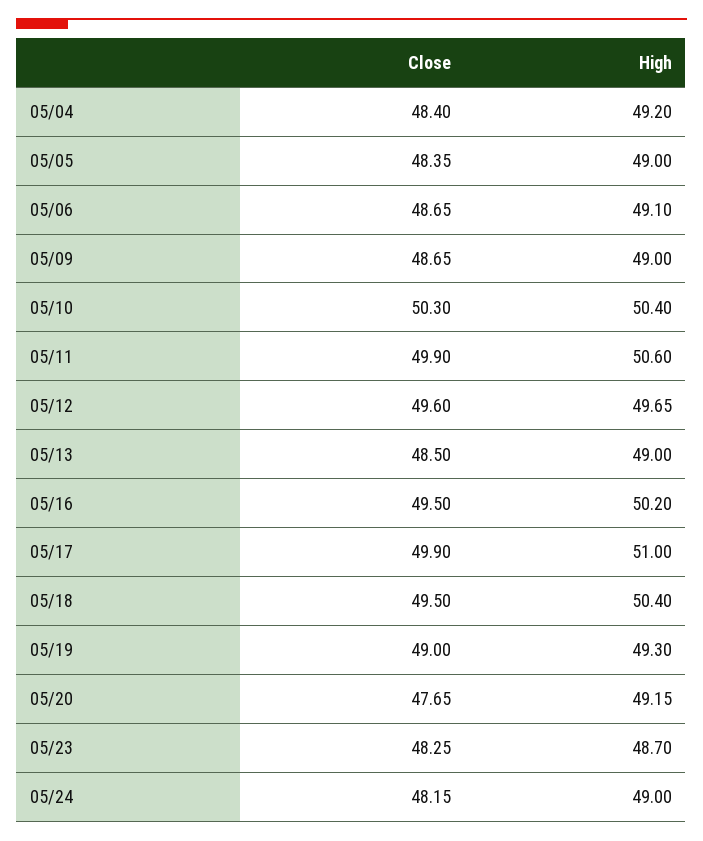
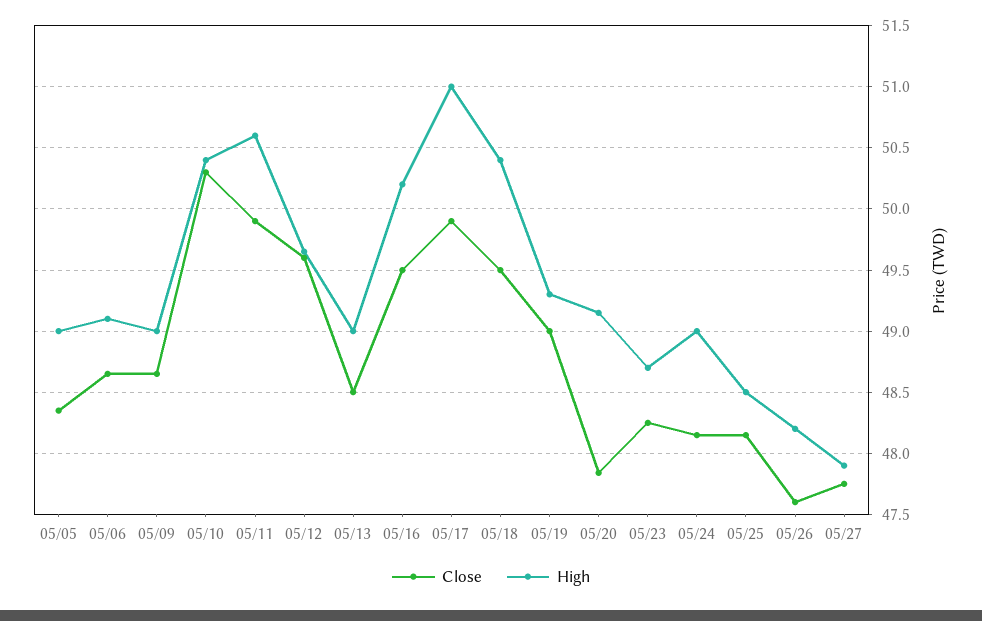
Close, 05/04: 48.4 -> none
High, 05/04: 49.2 -> none
Close, 05/20: 47.65 -> 47.85
Close, 05/25: none -> 48.15
High, 05/25: none -> 48.5
Close, 05/26: none -> 47.6
High, 05/26: none -> 48.2
Close, 05/27: none -> 47.75
High, 05/27: none -> 47.9

